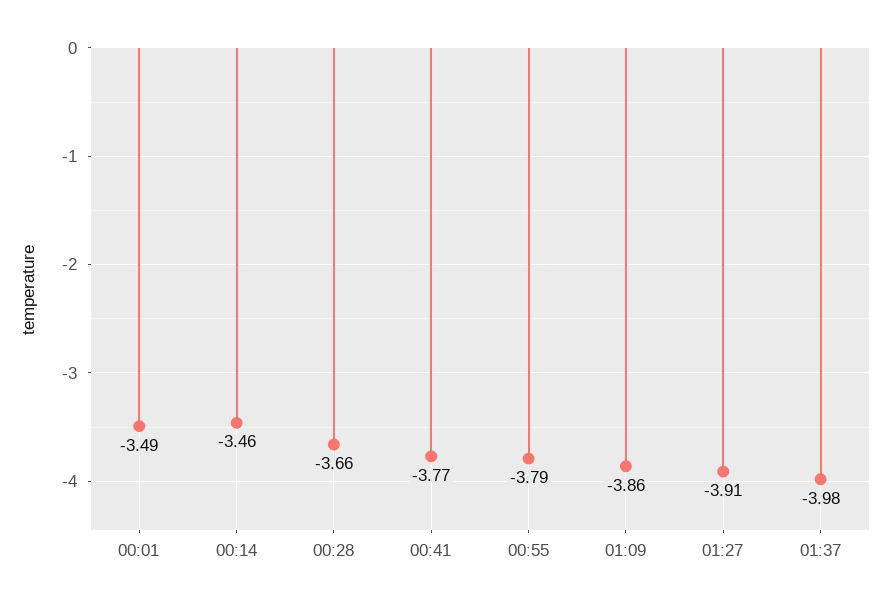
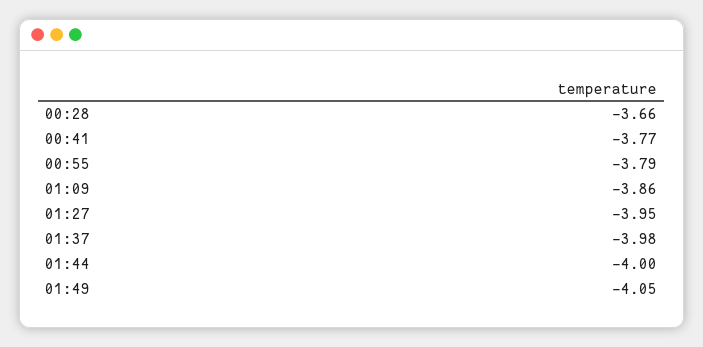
00:01: -3.49 -> none
00:14: -3.46 -> none
01:27: -3.91 -> -3.95
01:44: none -> -4
01:49: none -> -4.05

